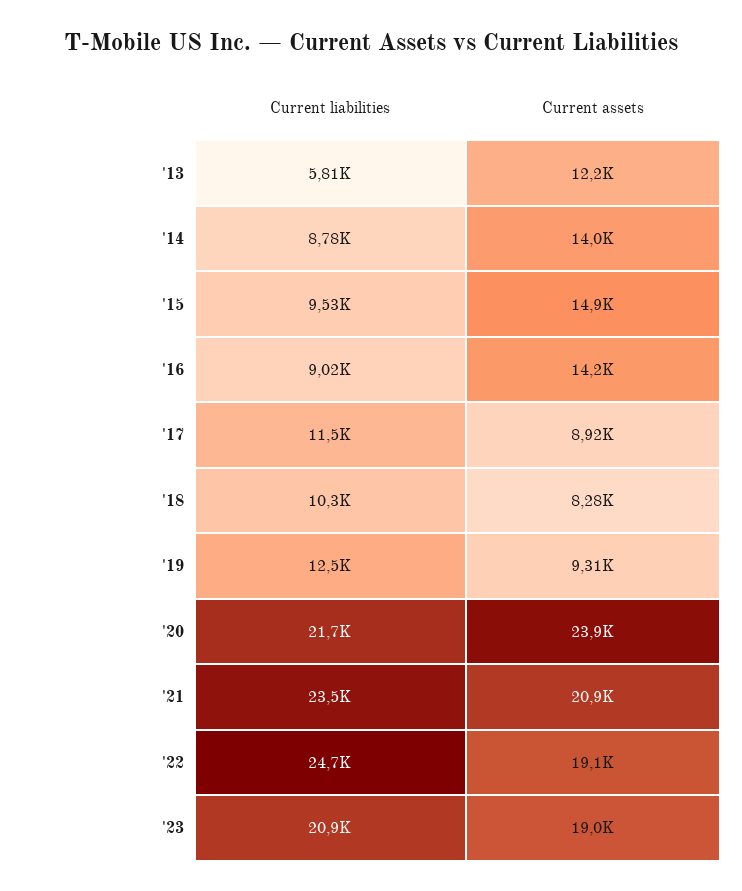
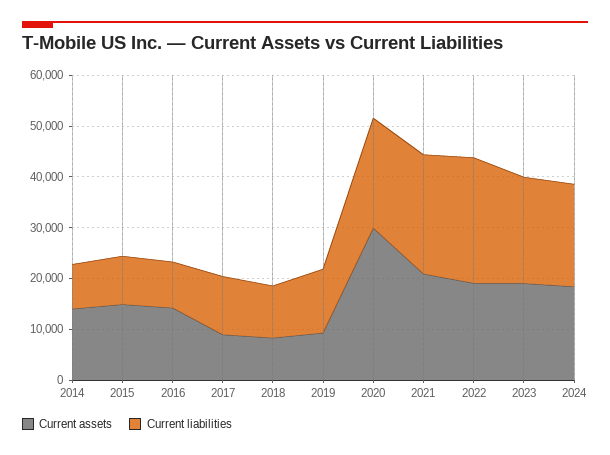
Current liabilities, '13: 5810 -> none
Current assets, '13: 12200 -> none
Current assets, '20: 23900 -> 30000
Current assets, 2024: none -> 18000
Current liabilities, 2024: none -> 20000

